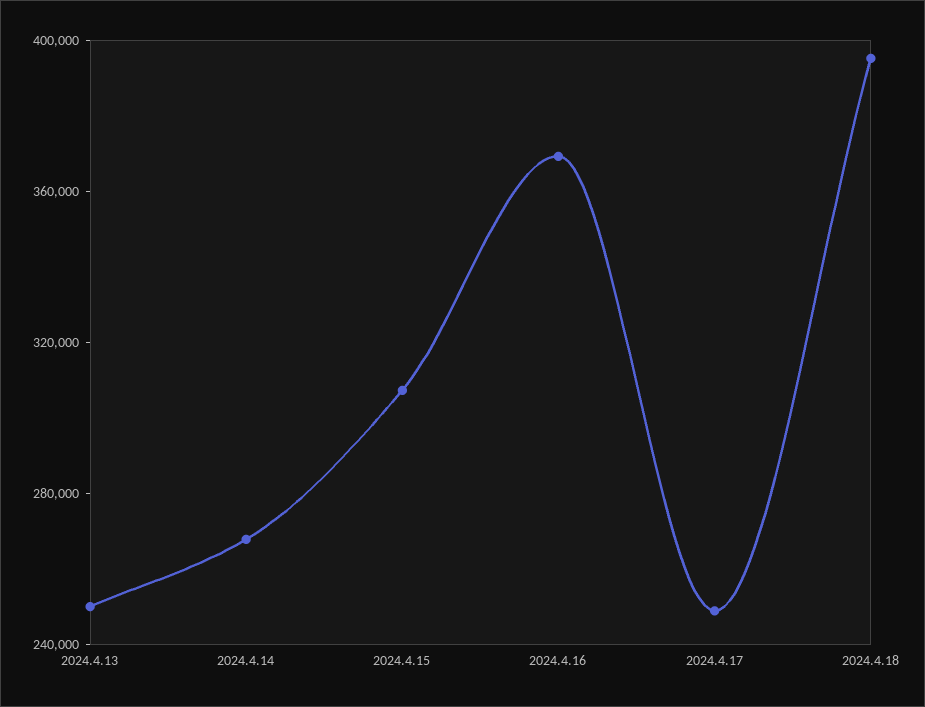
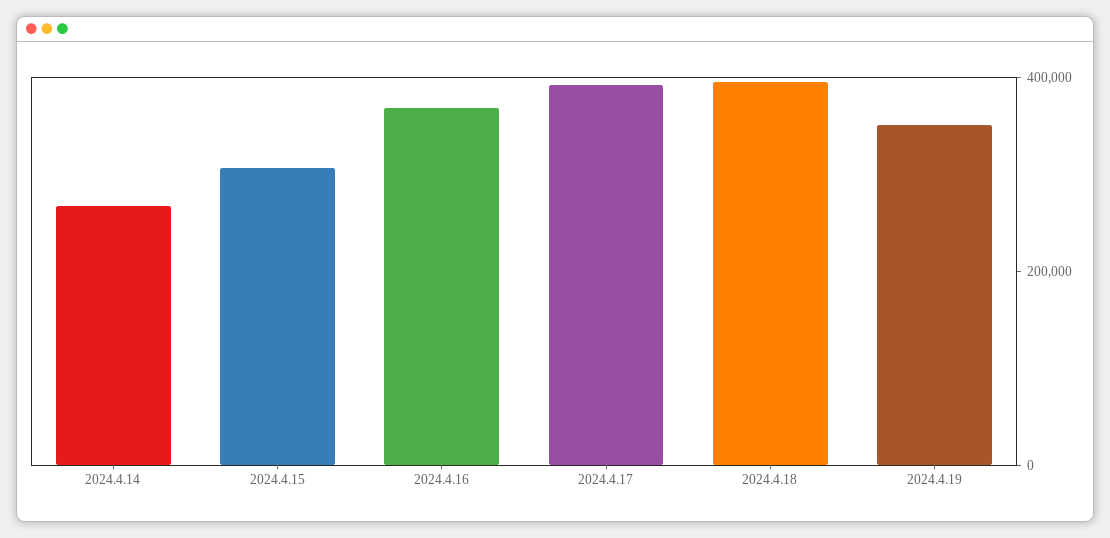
2024.4.13: 250000 -> none
2024.4.17: 250000 -> 400000
2024.4.19: none -> 350000

